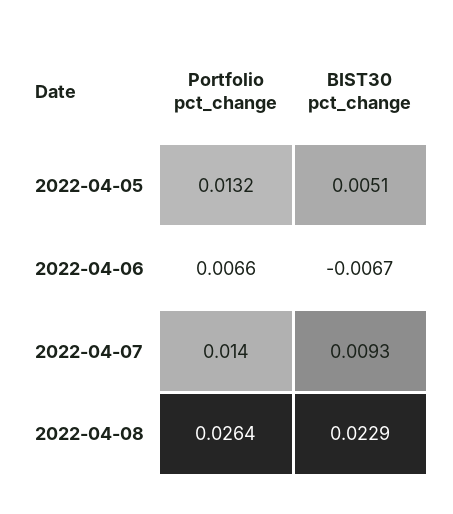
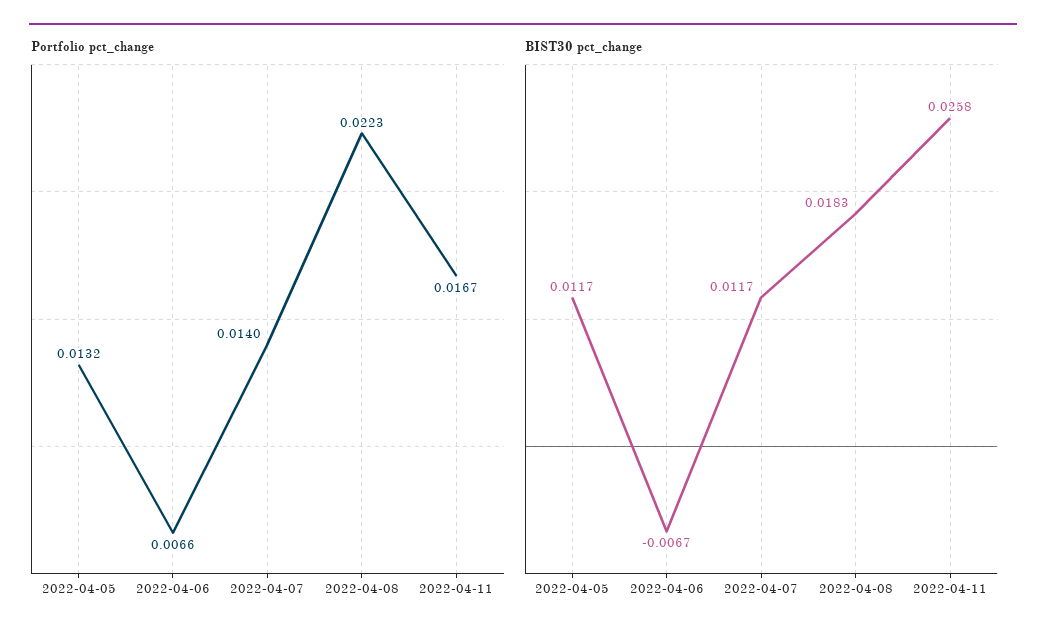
BIST30 pct_change, 2022-04-05: 0.0051 -> 0.0117
BIST30 pct_change, 2022-04-07: 0.0093 -> 0.0117
Portfolio pct_change, 2022-04-08: 0.0264 -> 0.0223
BIST30 pct_change, 2022-04-08: 0.0229 -> 0.0183
Portfolio pct_change, 2022-04-11: none -> 0.0167
BIST30 pct_change, 2022-04-11: none -> 0.0258

